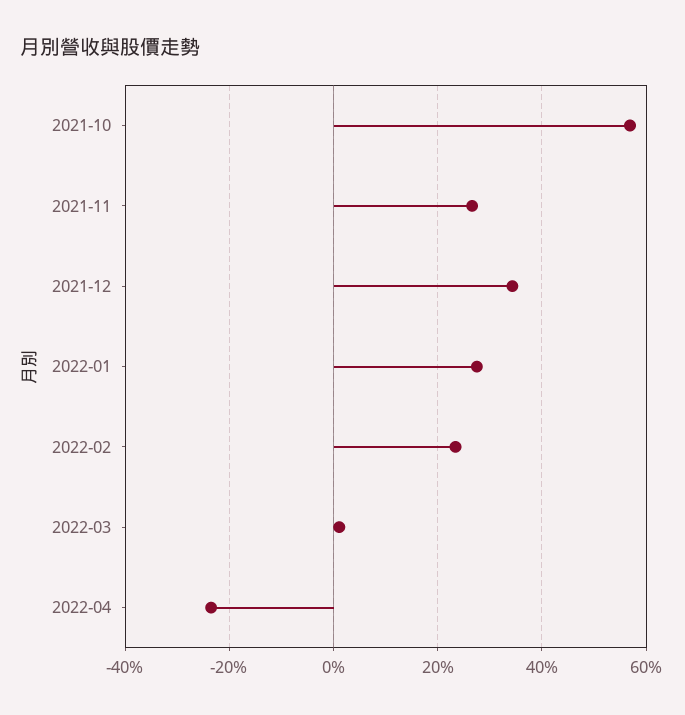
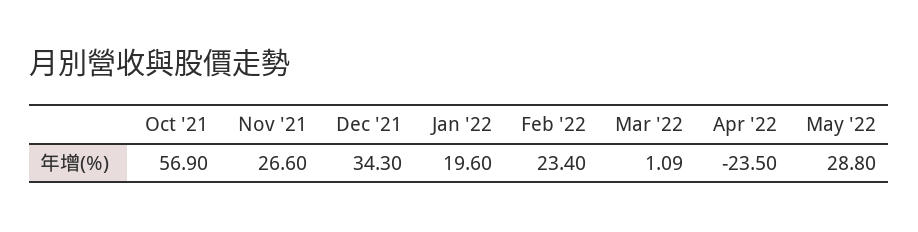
2022-01: 28 -> 19.6
May '22: none -> 28.8

